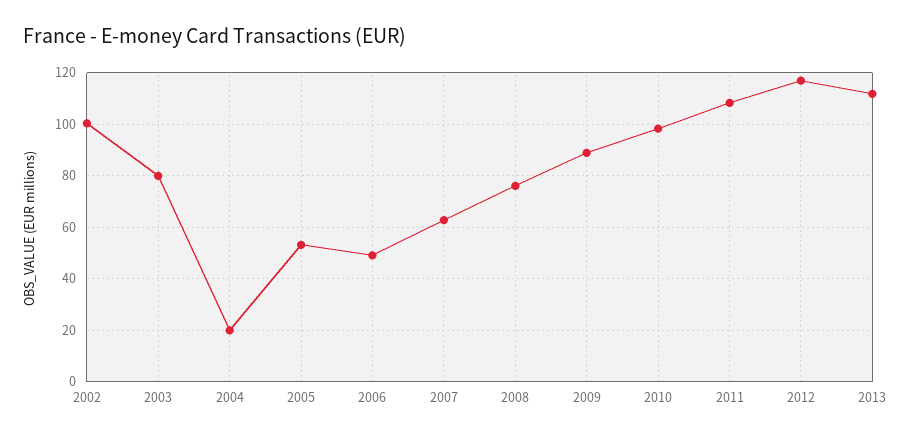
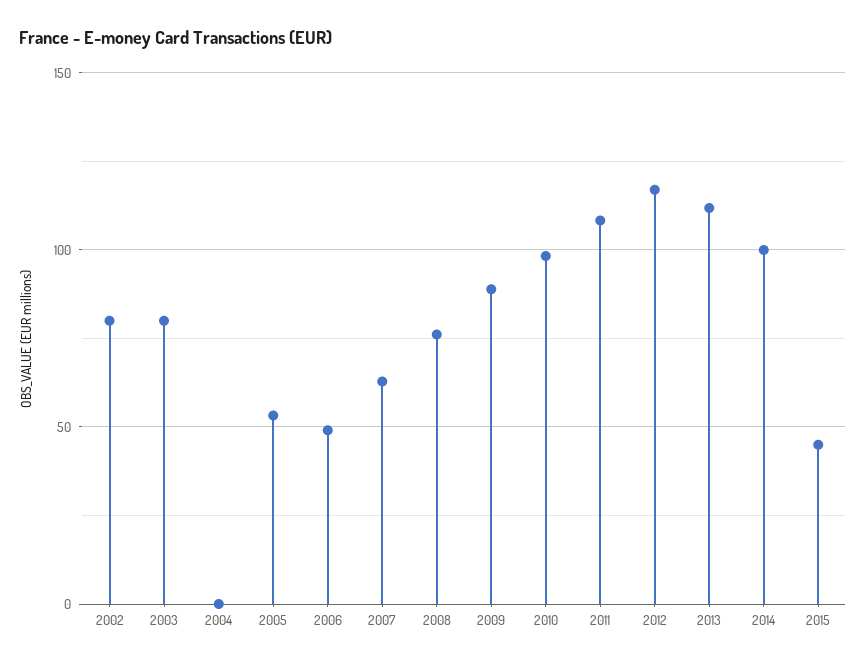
2002: 100 -> 80
2004: 20 -> 0
2014: none -> 100
2015: none -> 45

